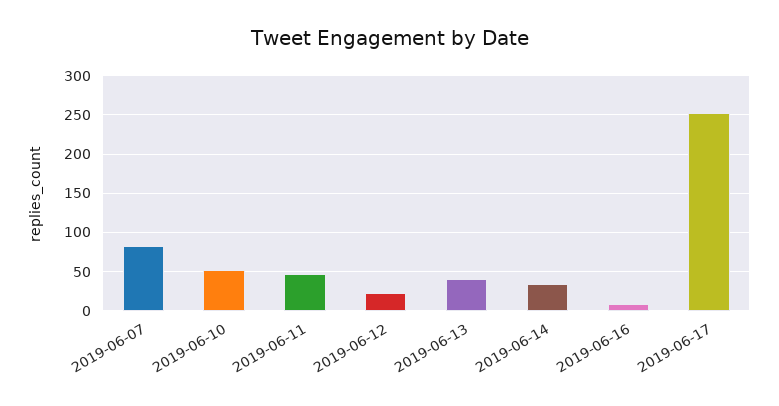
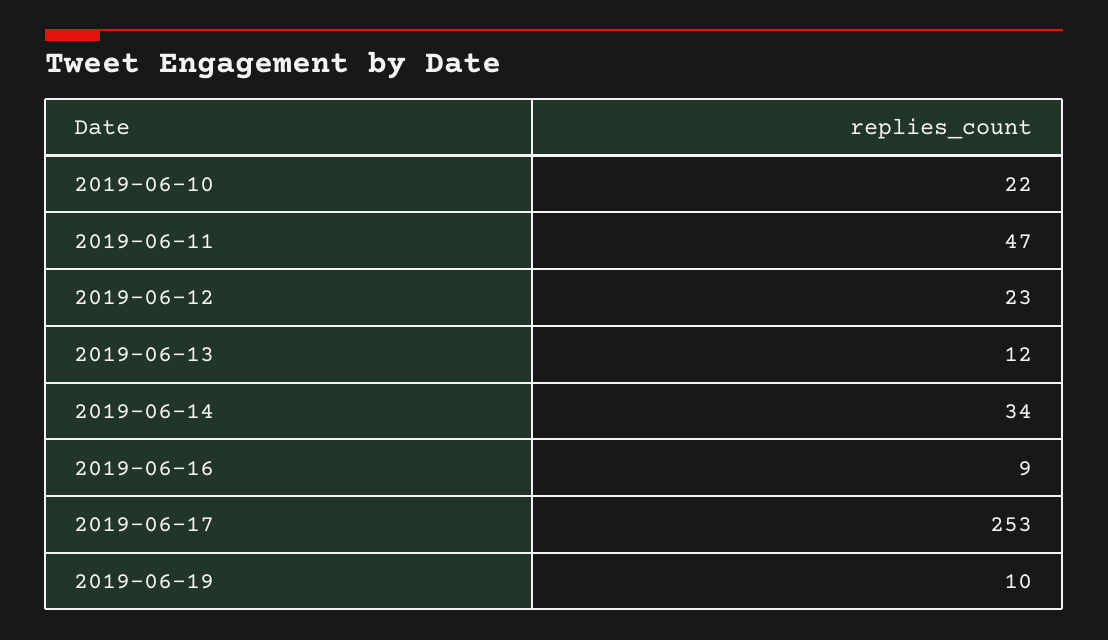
2019-06-07: 80 -> none
2019-06-10: 50 -> 22
2019-06-13: 40 -> 12
2019-06-19: none -> 10

